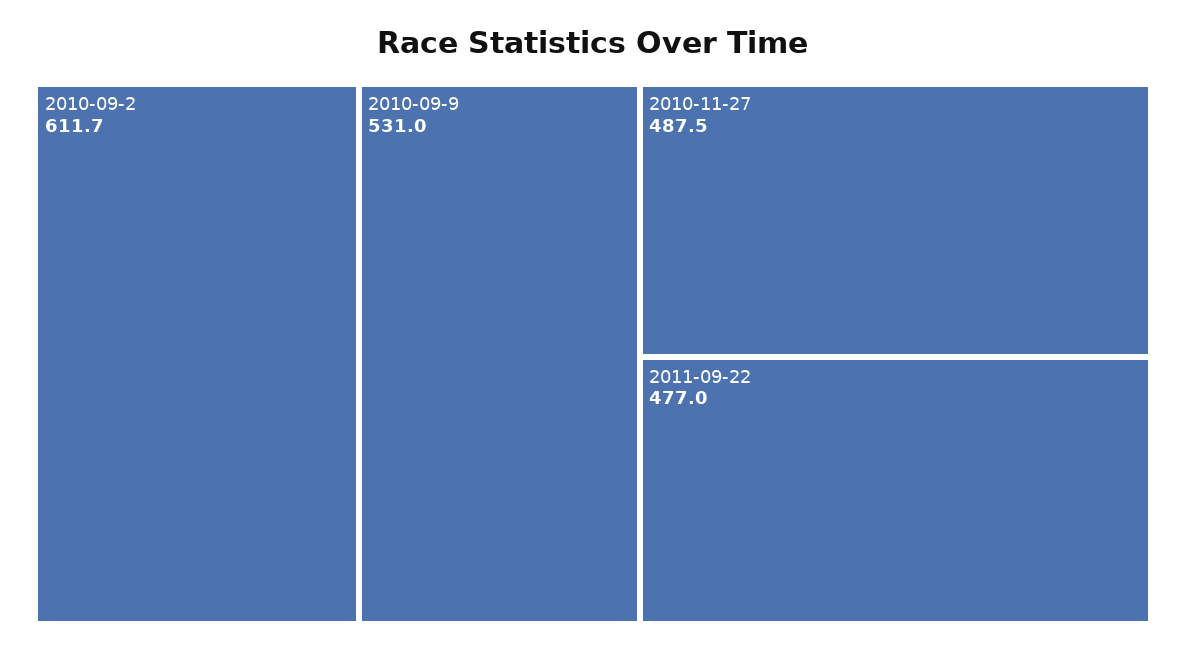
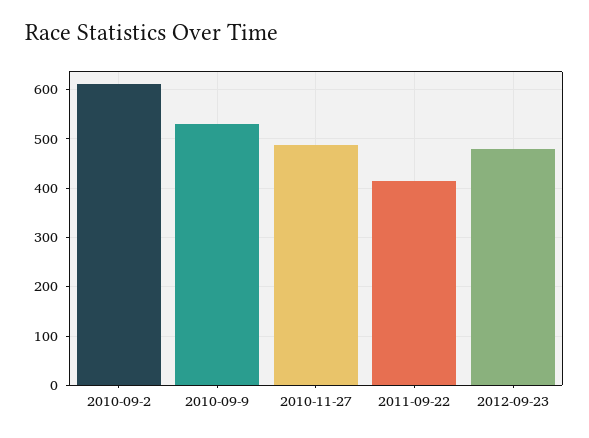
2011-09-22: 477 -> 420
2012-09-23: none -> 480

